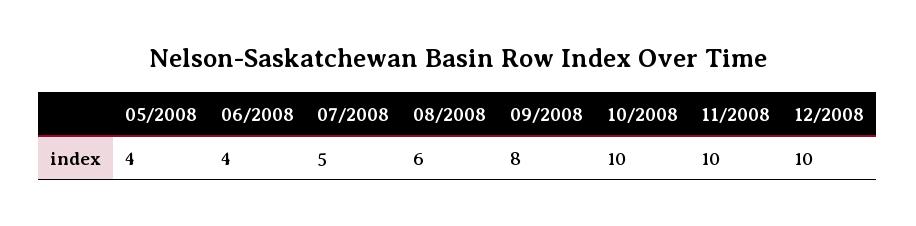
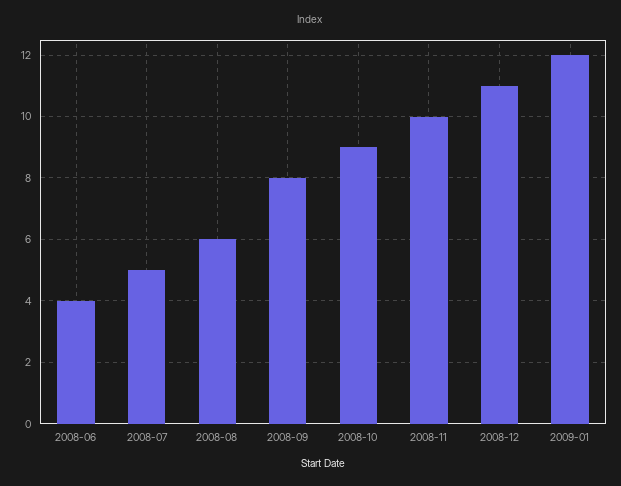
05/2008: 4 -> none
10/2008: 10 -> 9
12/2008: 10 -> 11
2009-01: none -> 12

